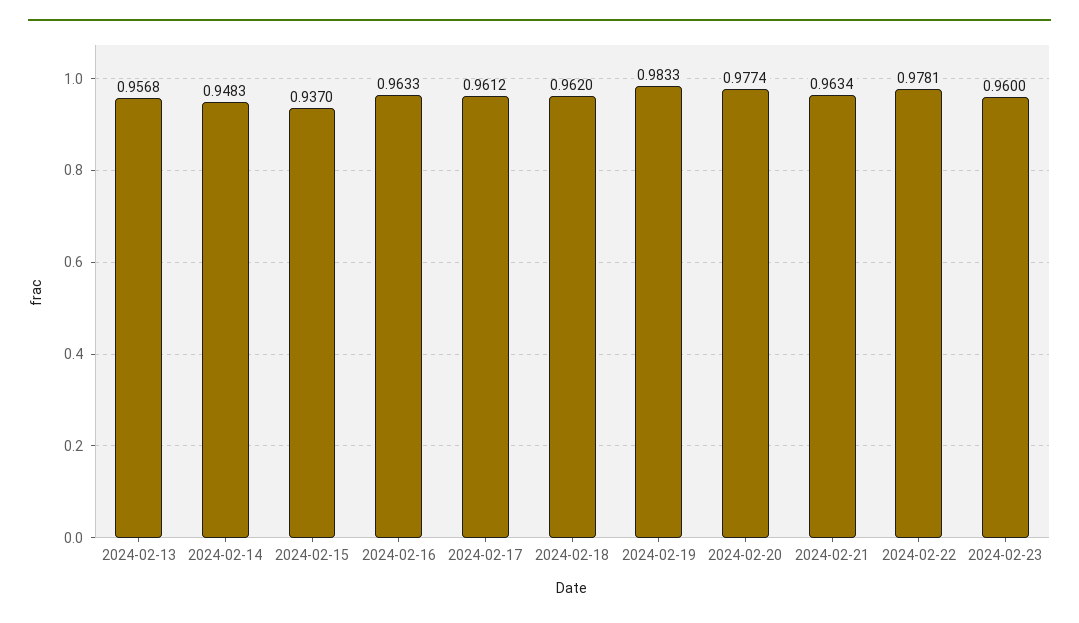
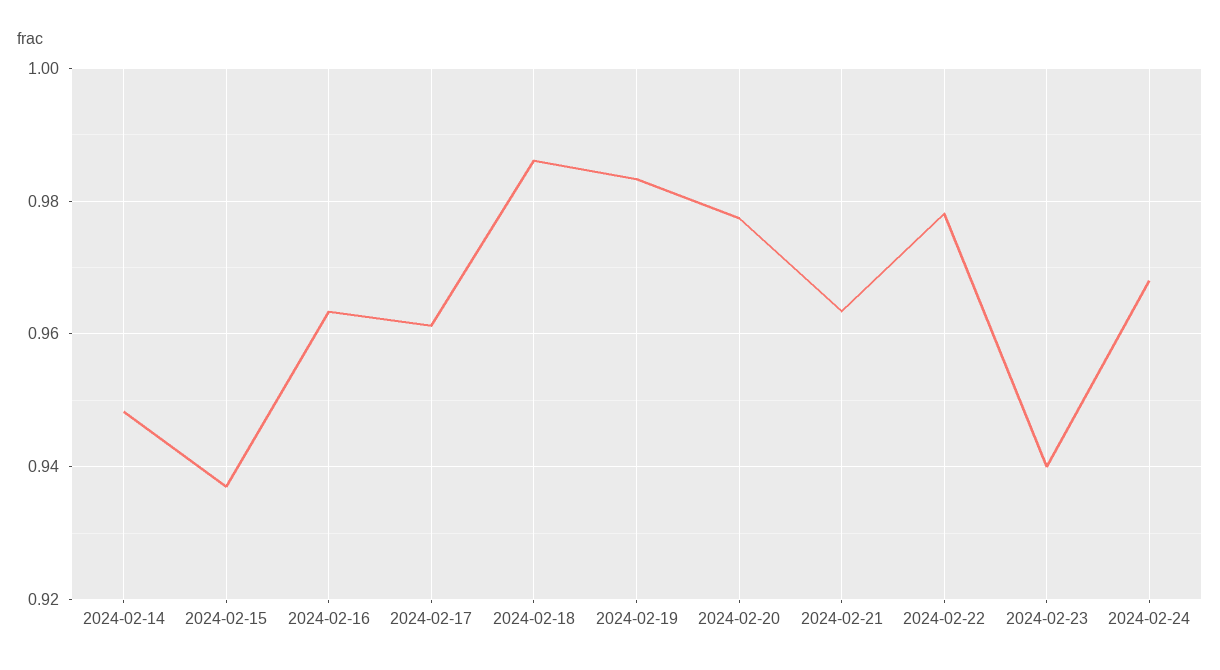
2024-02-13: 0.9568 -> none
2024-02-18: 0.962 -> 0.986
2024-02-23: 0.96 -> 0.94
2024-02-24: none -> 0.968

